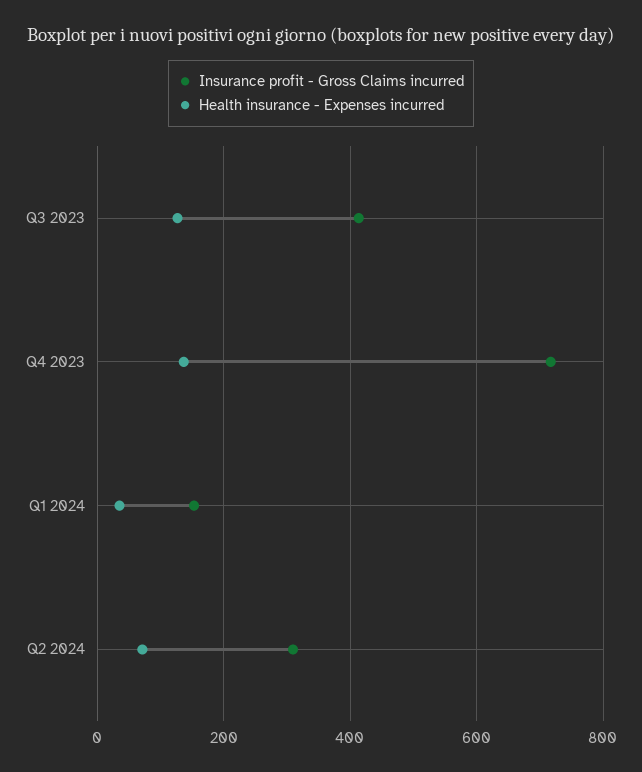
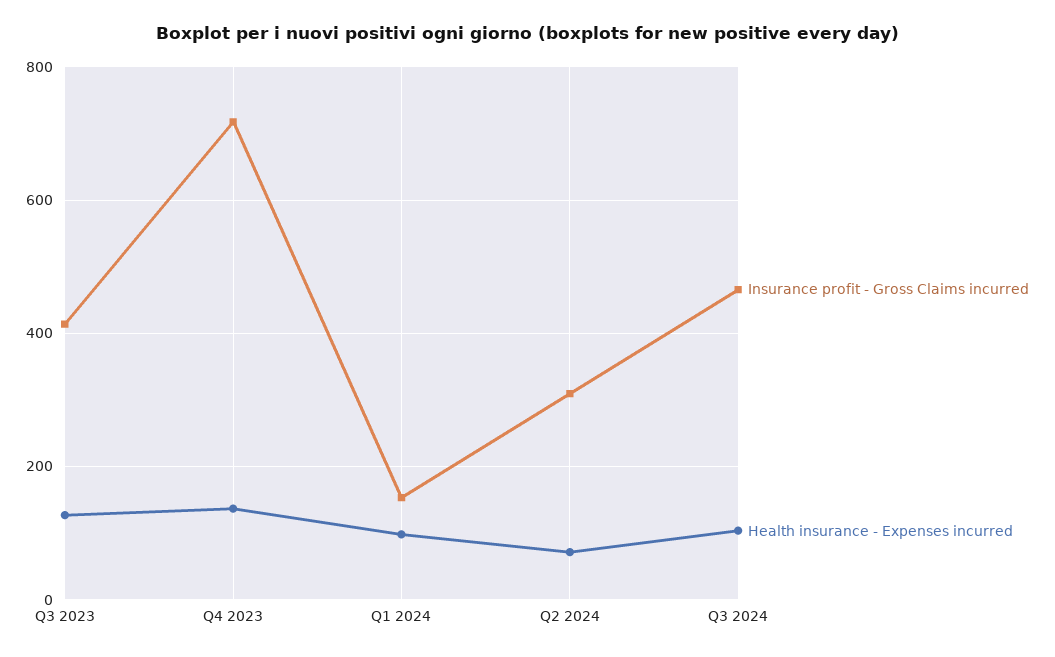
Health insurance - Expenses incurred, Q1 2024: 40 -> 100
Insurance profit - Gross Claims incurred, Q3 2024: none -> 460
Health insurance - Expenses incurred, Q3 2024: none -> 100

